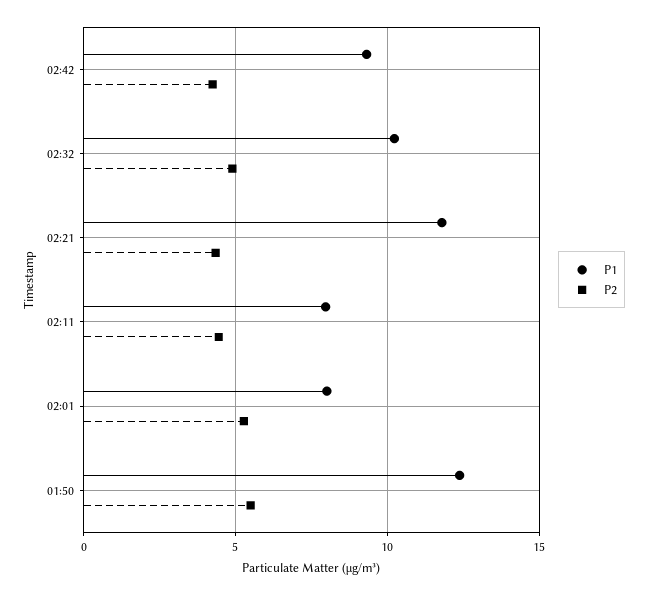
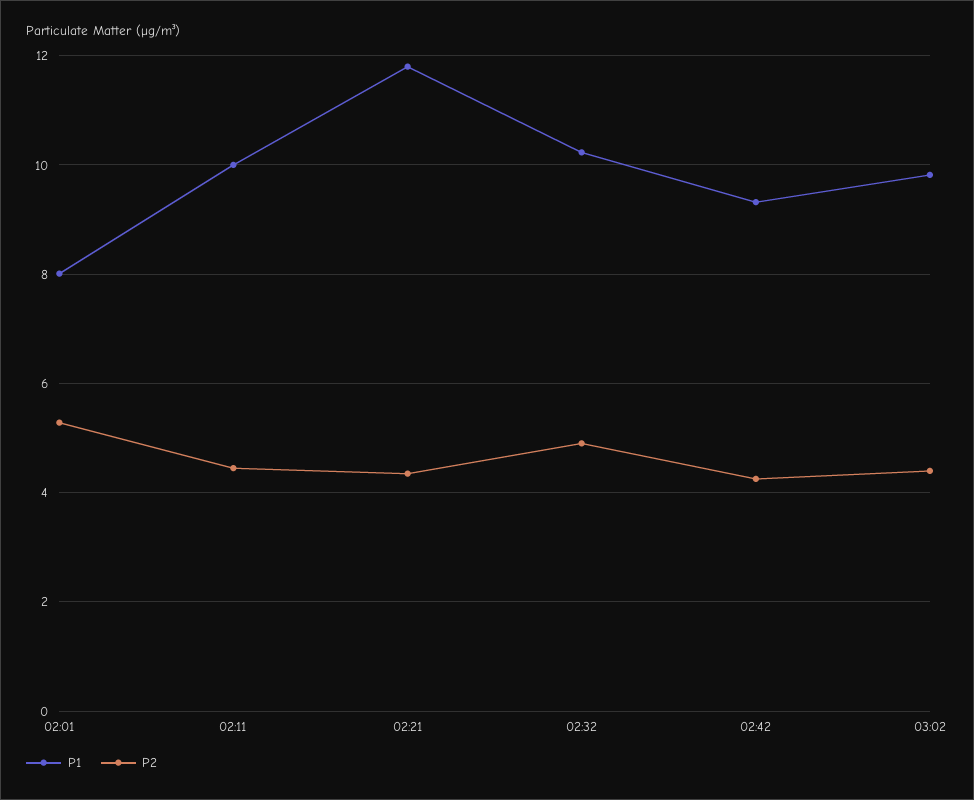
P1, 02:11: 8 -> 10
P1, 01:50: 12.5 -> none
P2, 01:50: 5.5 -> none
P1, 03:02: none -> 9.8
P2, 03:02: none -> 4.4

